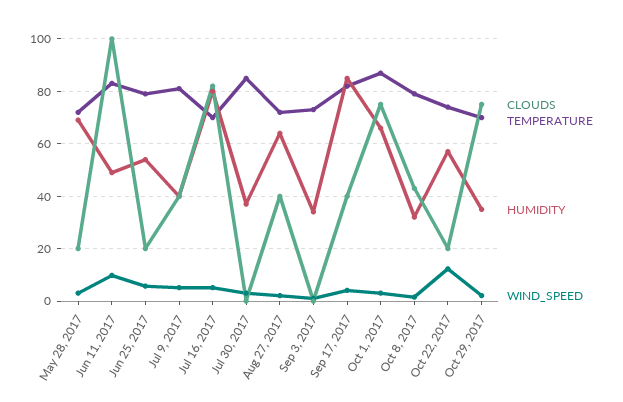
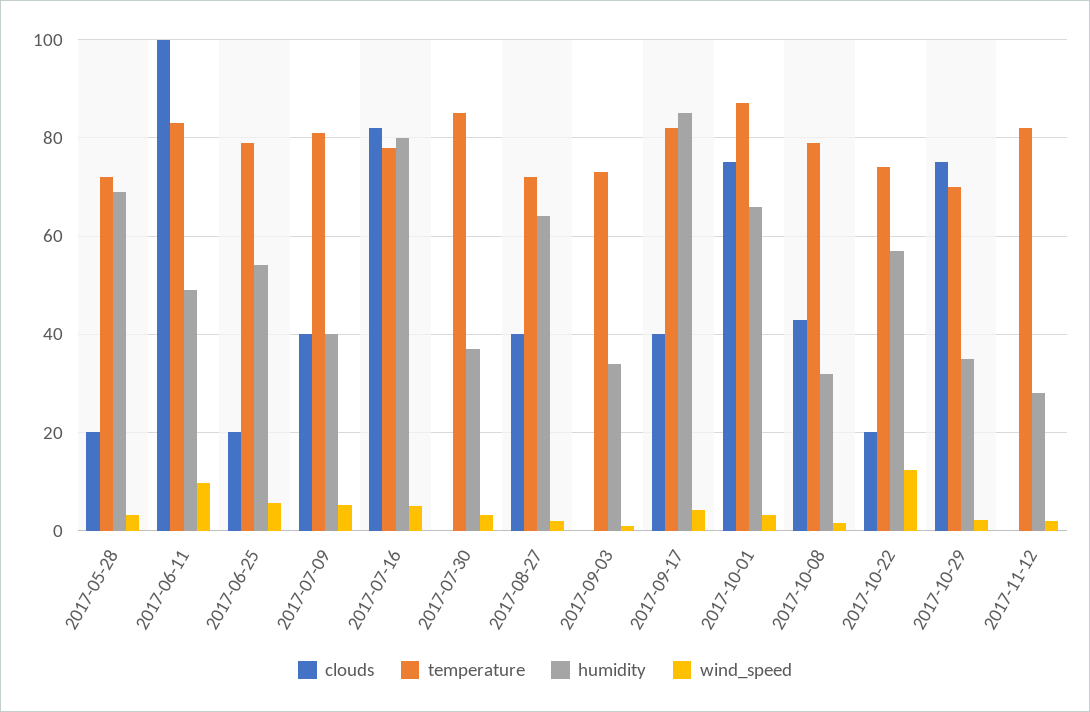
TEMPERATURE, Jul 16, 2017: 70 -> 78
CLOUDS, 2017-11-12: none -> 0
TEMPERATURE, 2017-11-12: none -> 82
HUMIDITY, 2017-11-12: none -> 28
WIND_SPEED, 2017-11-12: none -> 2

